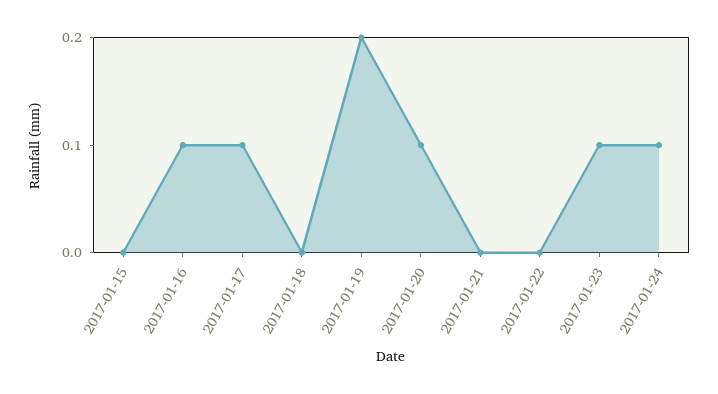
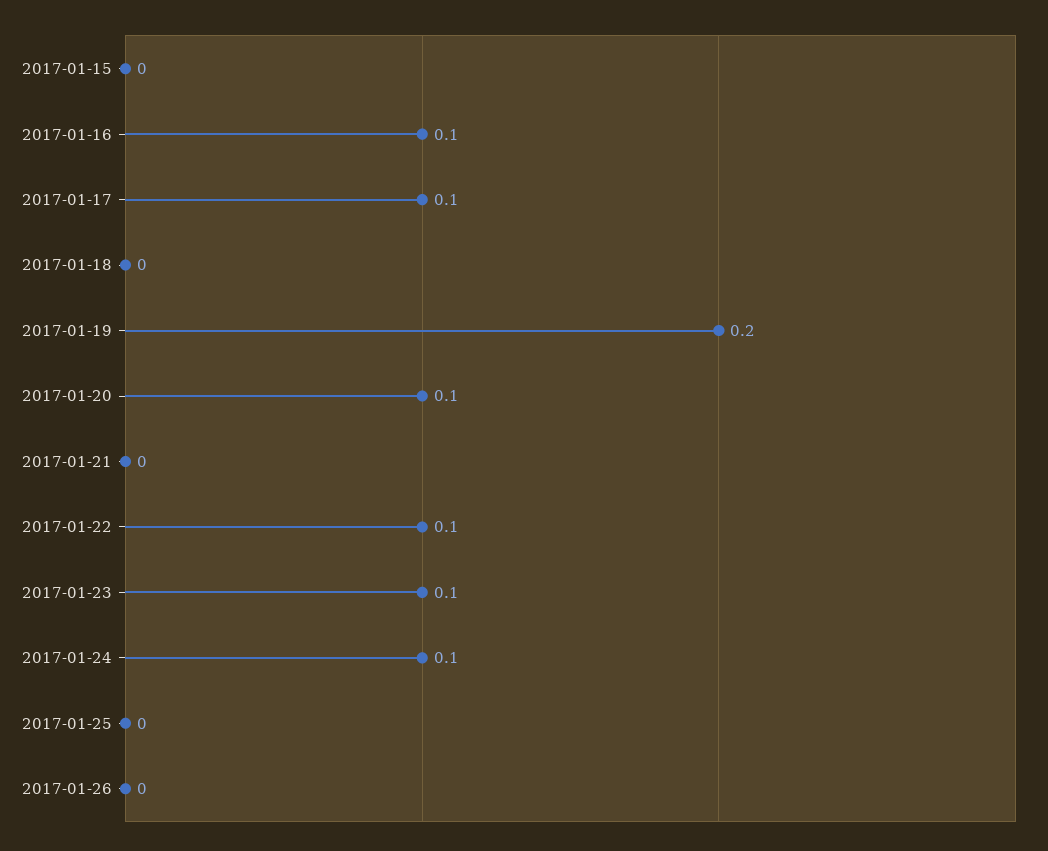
2017-01-22: 0 -> 0.1
2017-01-25: none -> 0
2017-01-26: none -> 0

